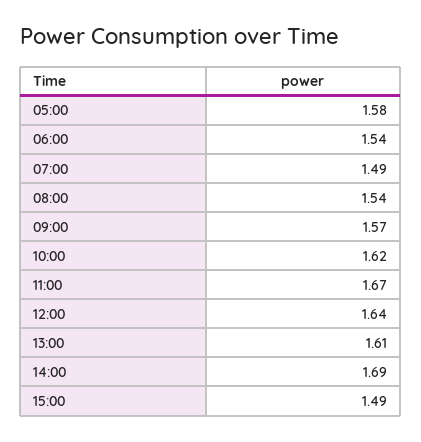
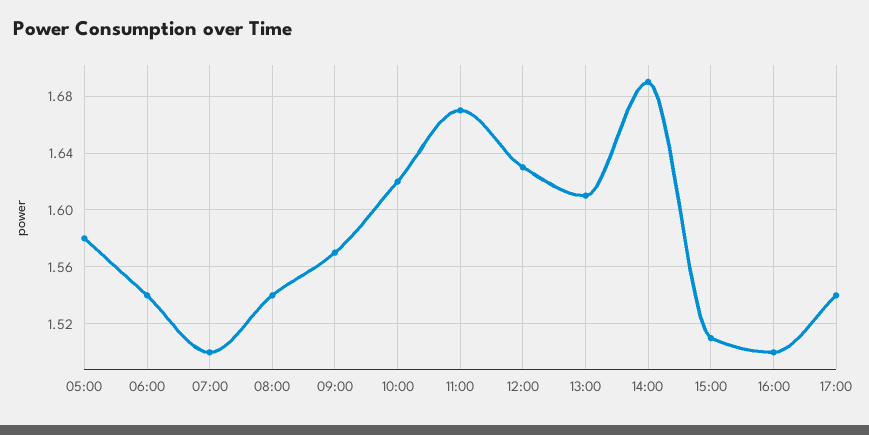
07:00: 1.49 -> 1.5
12:00: 1.64 -> 1.63
15:00: 1.49 -> 1.51
16:00: none -> 1.5
17:00: none -> 1.54

